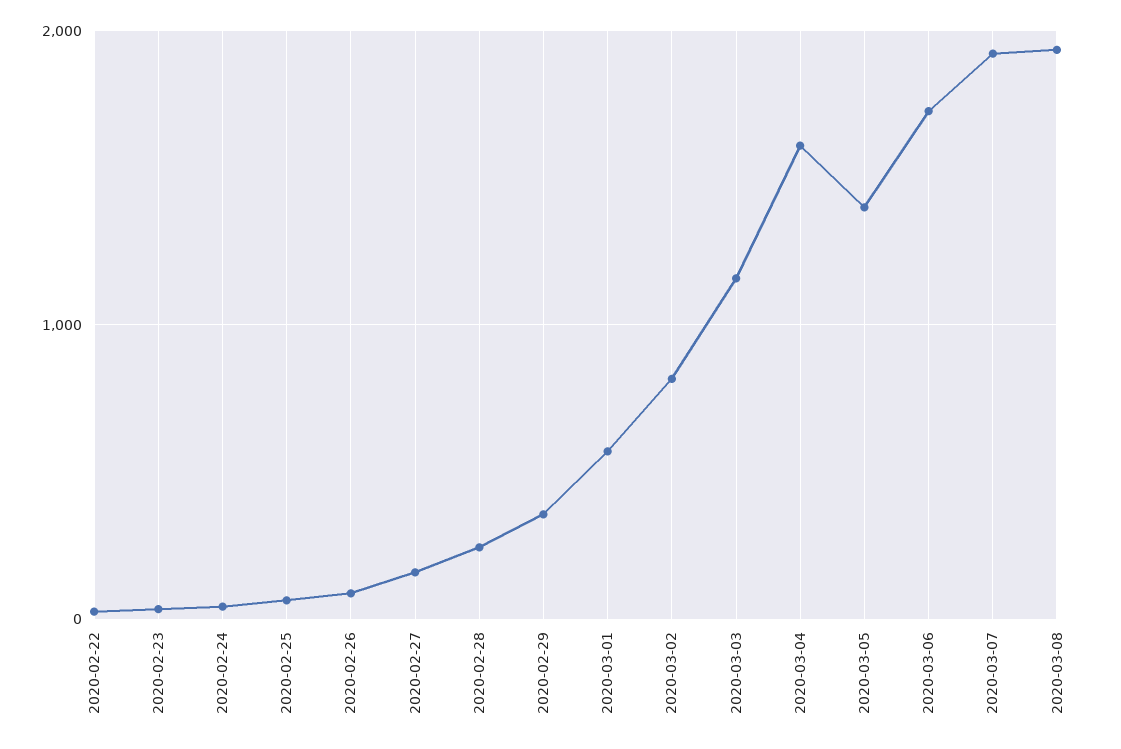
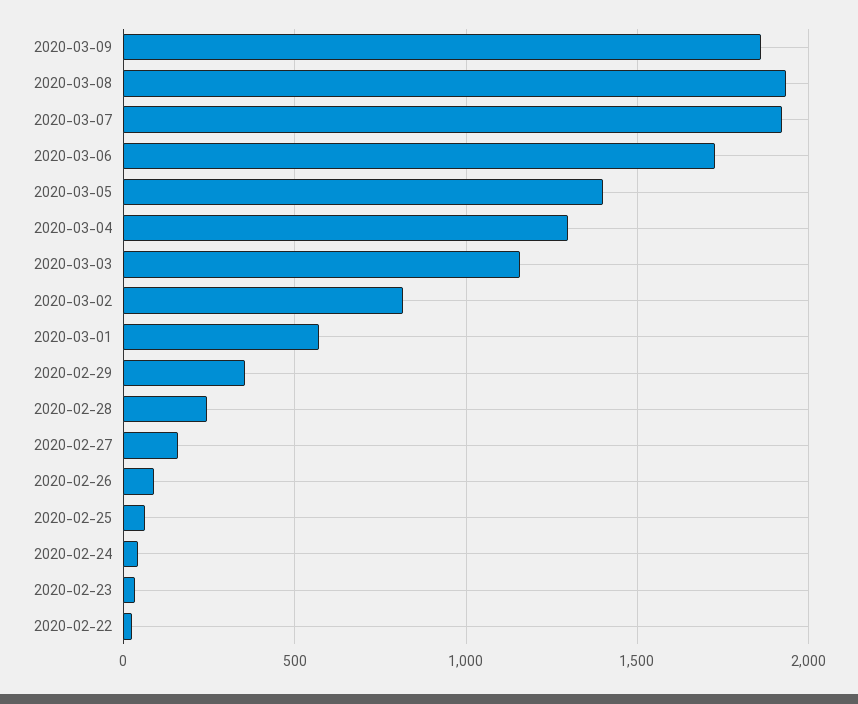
2020-03-04: 1600 -> 1300
2020-03-09: none -> 1850

